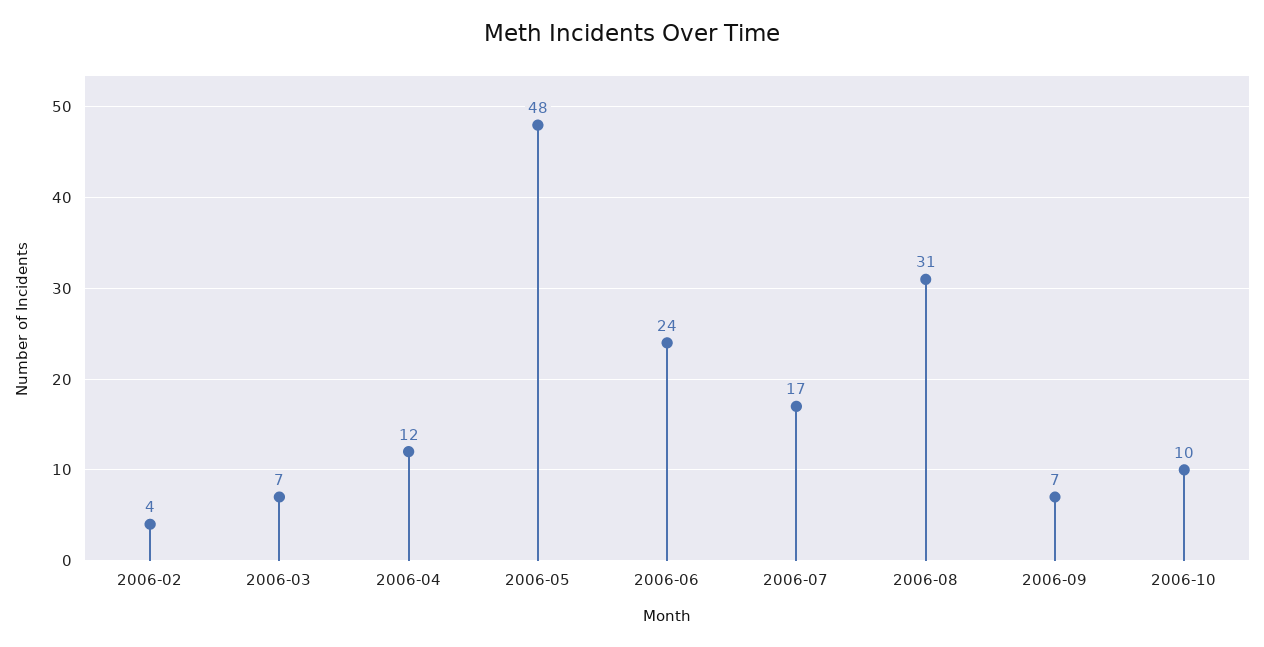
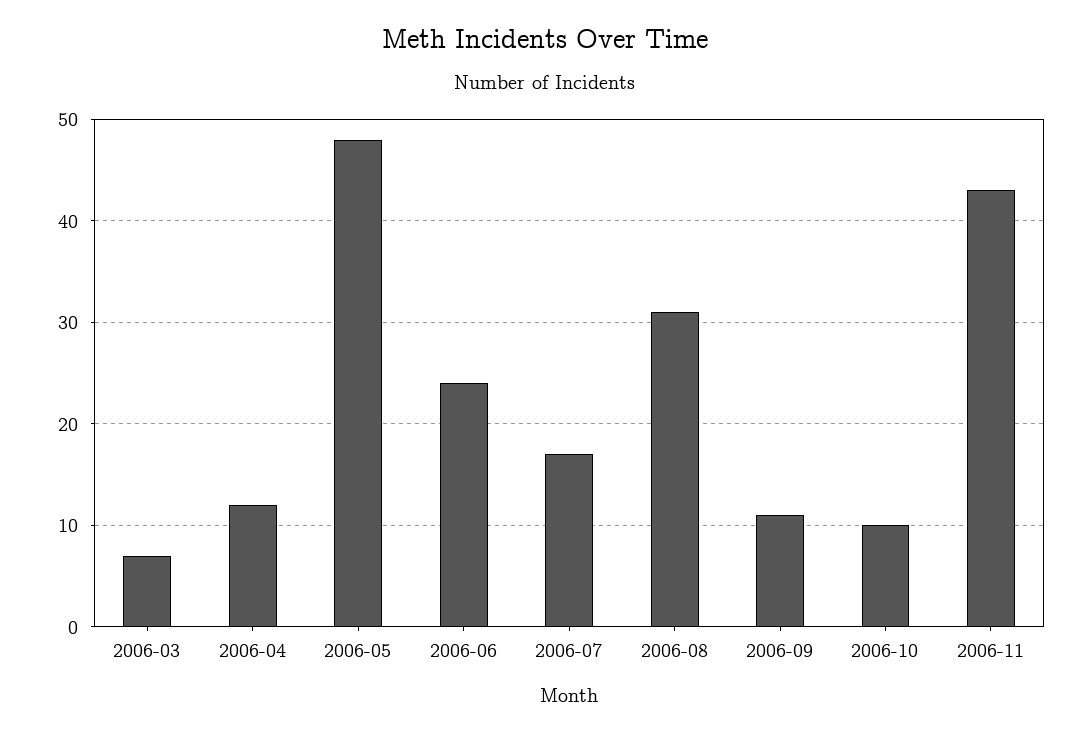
2006-02: 4 -> none
2006-09: 7 -> 11
2006-11: none -> 43

